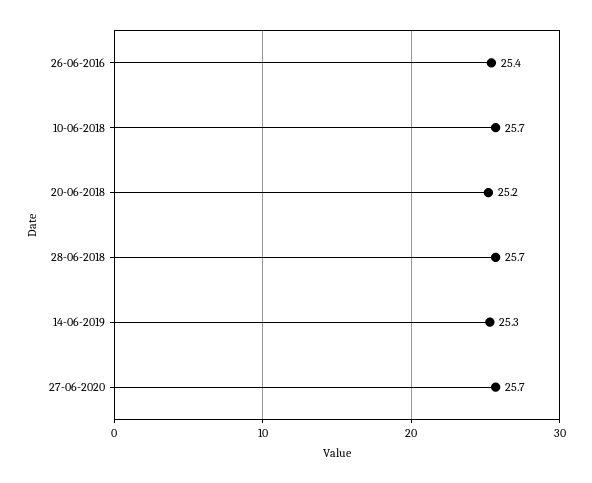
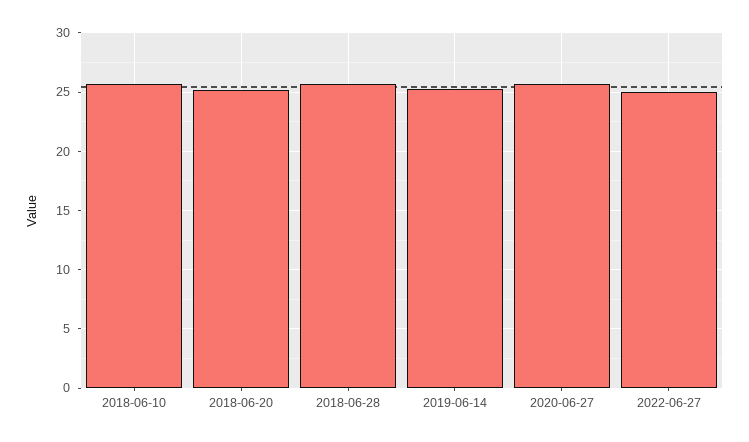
26-06-2016: 25.4 -> none
2022-06-27: none -> 25

